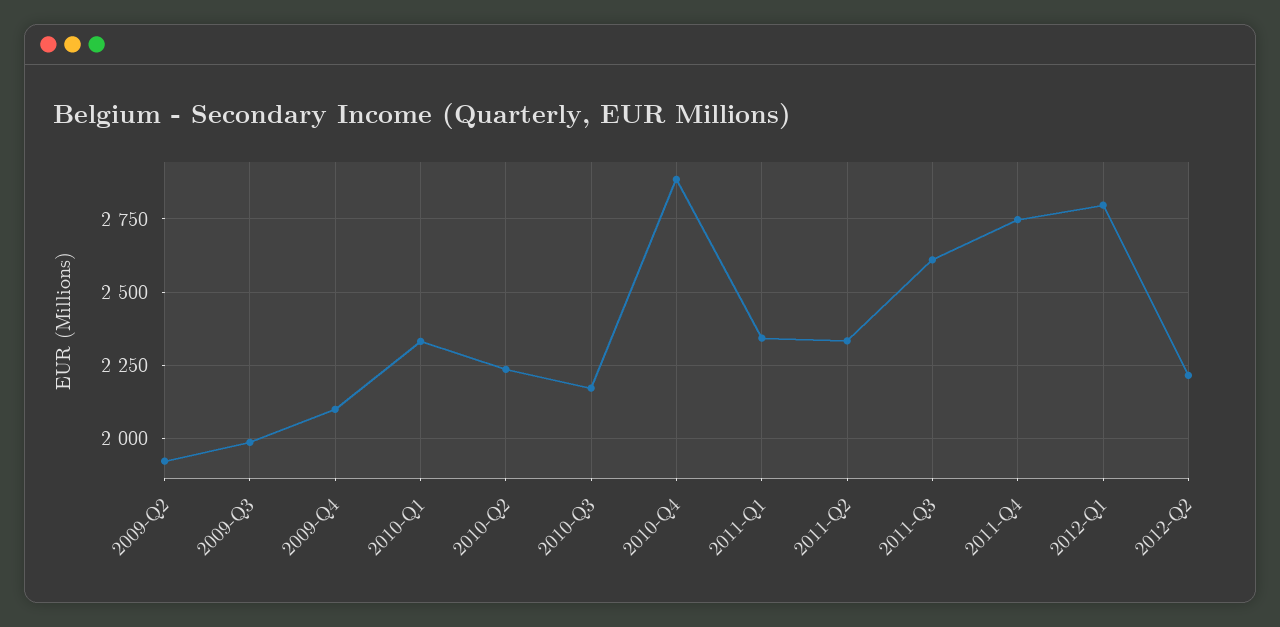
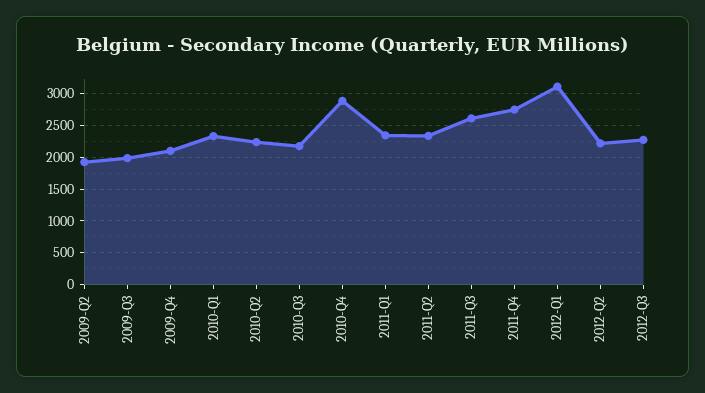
2012-Q1: 2800 -> 3100
2012-Q3: none -> 2300

